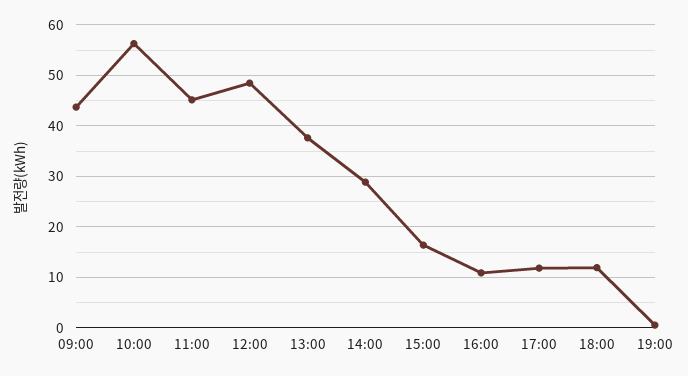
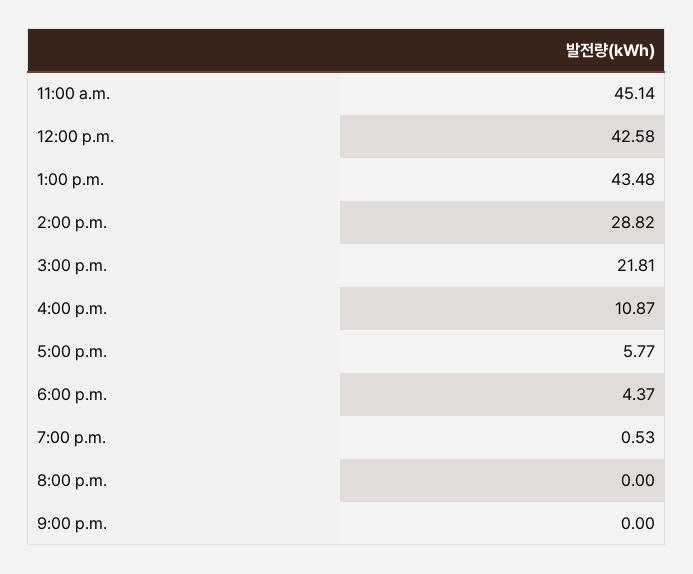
09:00: 44 -> none
10:00: 56 -> none
12:00: 48 -> 42.58
13:00: 38 -> 43.48
15:00: 16 -> 21.81
17:00: 12 -> 5.77
18:00: 12 -> 4.37
8:00 p.m.: none -> 0
9:00 p.m.: none -> 0

